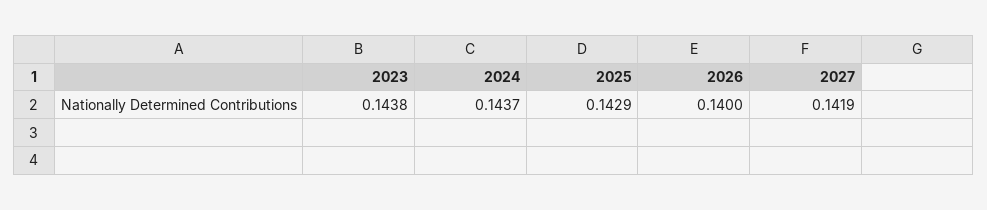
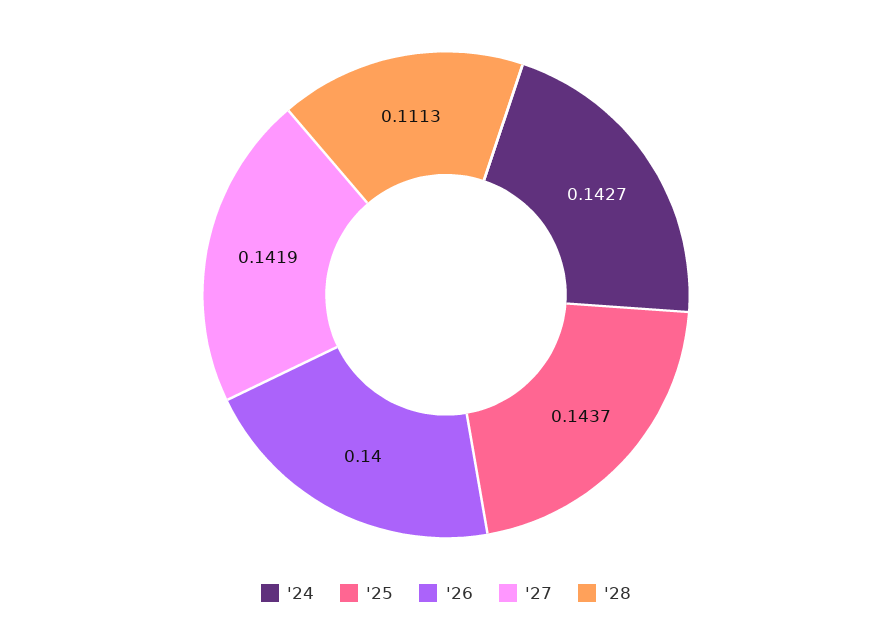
2023: 0.1438 -> none
2024: 0.1437 -> 0.1427
2025: 0.1429 -> 0.1437
'28: none -> 0.1113

